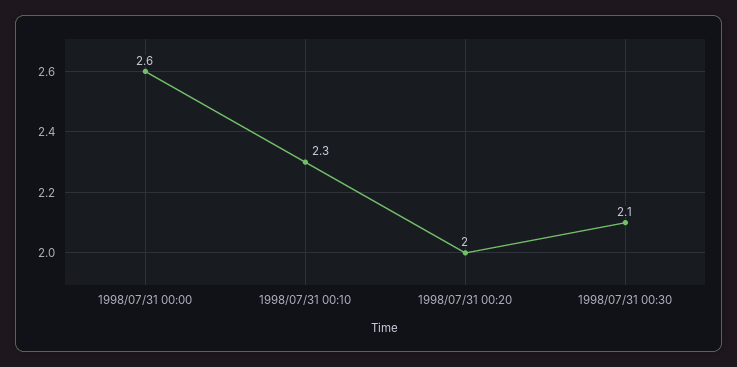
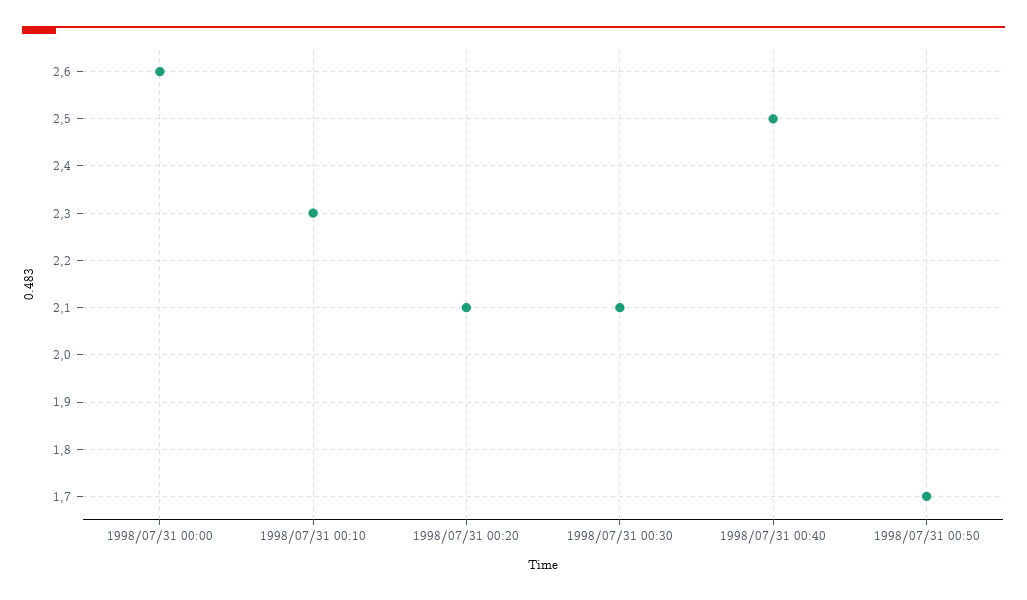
1998/07/31 00:20: 2 -> 2.1
1998/07/31 00:40: none -> 2.5
1998/07/31 00:50: none -> 1.7

